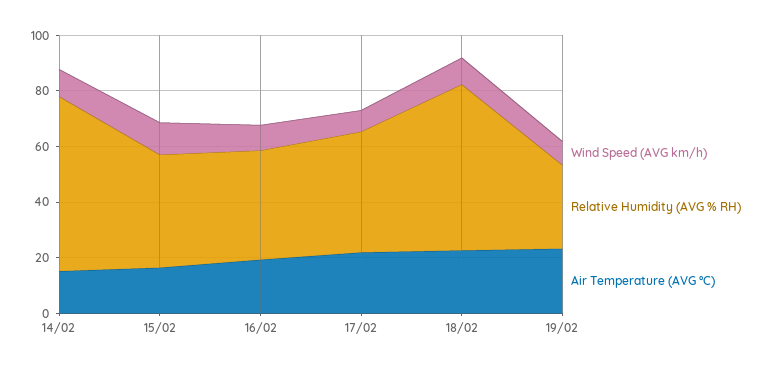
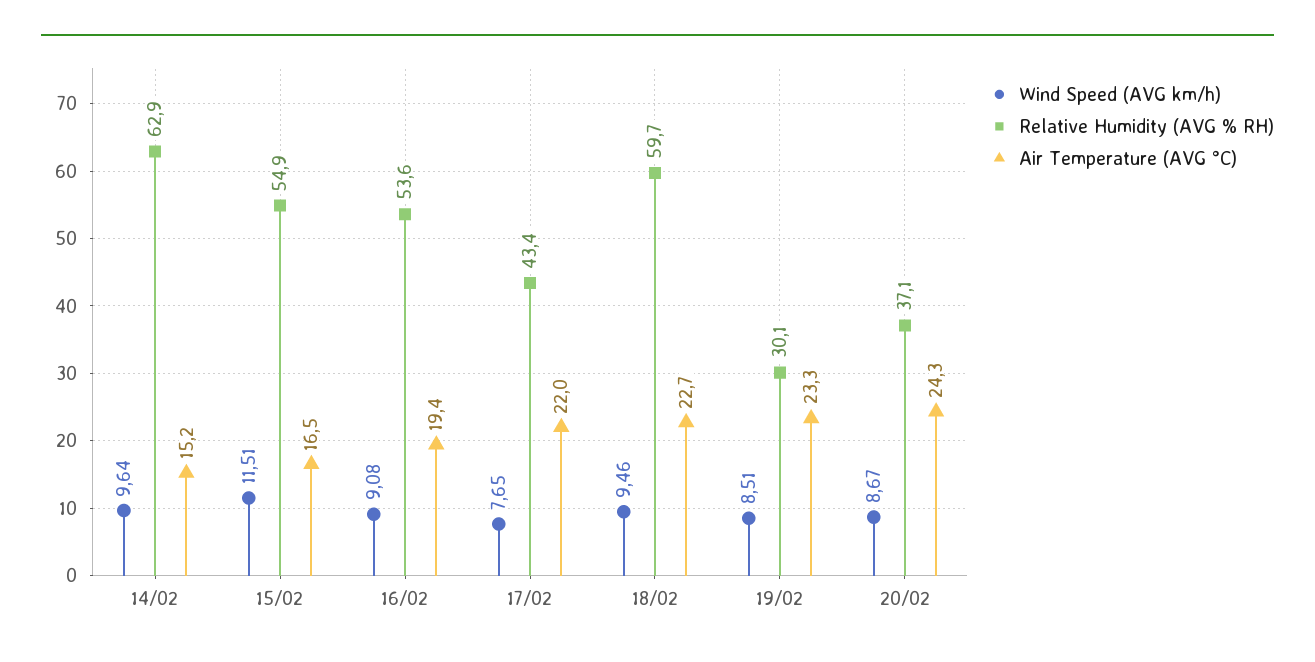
Relative Humidity (AVG % RH), 15/02: 40 -> 54.9
Relative Humidity (AVG % RH), 16/02: 40 -> 53.6
Wind Speed (AVG km/h), 20/02: none -> 8.67
Relative Humidity (AVG % RH), 20/02: none -> 37.1
Air Temperature (AVG °C), 20/02: none -> 24.3

